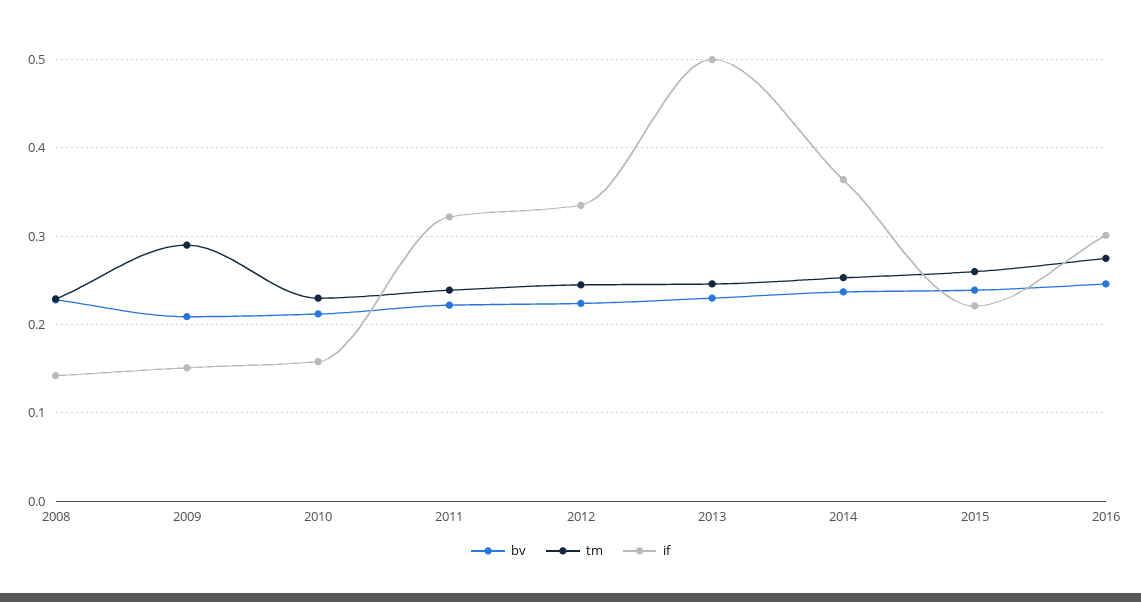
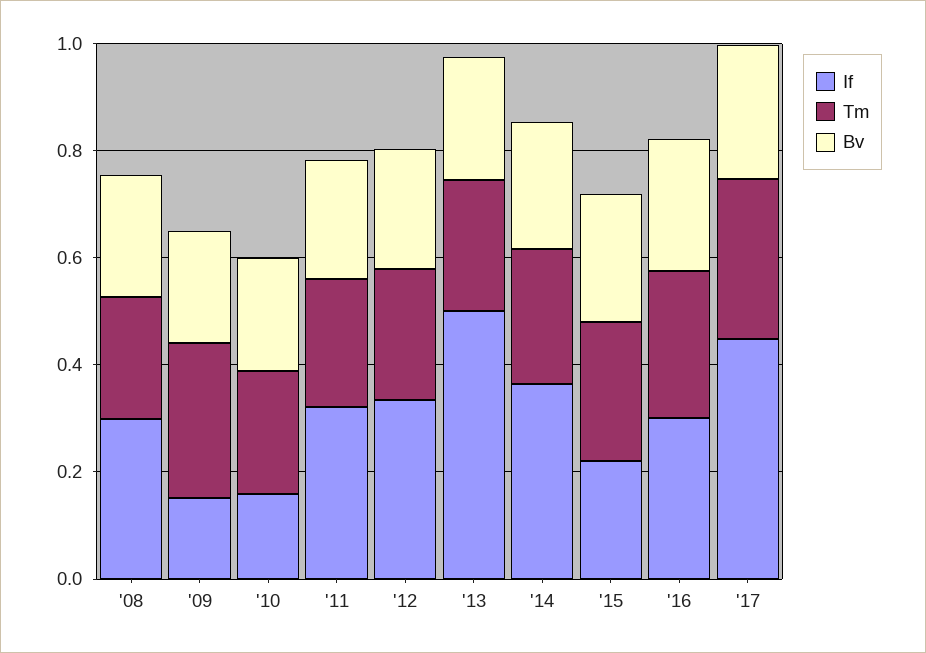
if, 2008: 0.14 -> 0.3
if, '17: none -> 0.45
tm, '17: none -> 0.3
bv, '17: none -> 0.25

